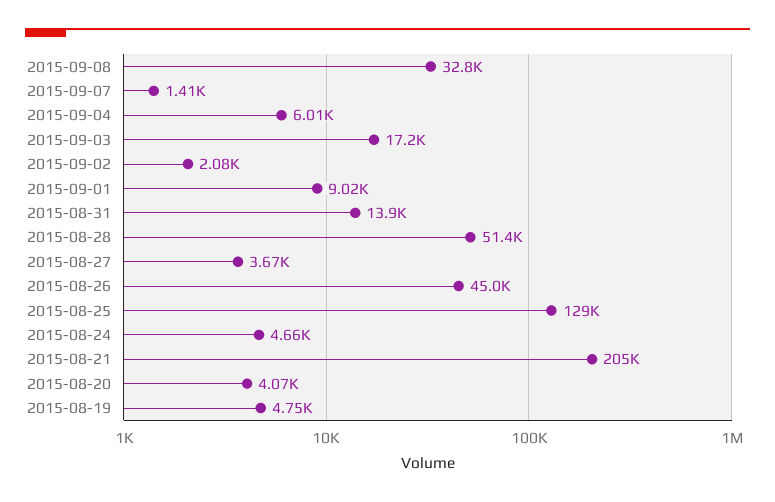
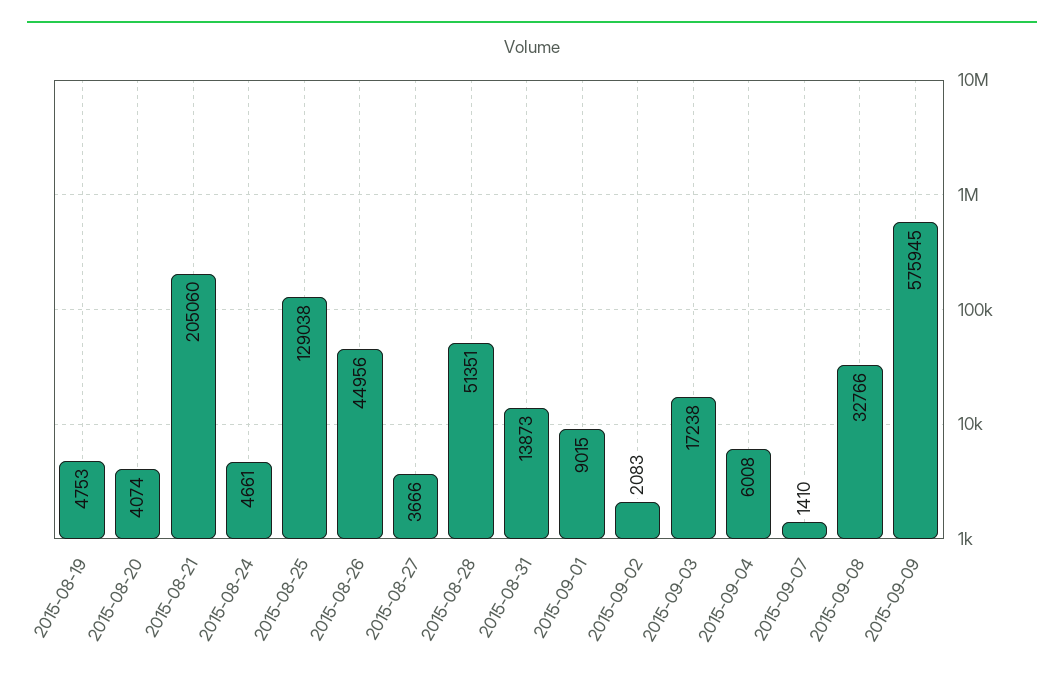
2015-09-09: none -> 575945

